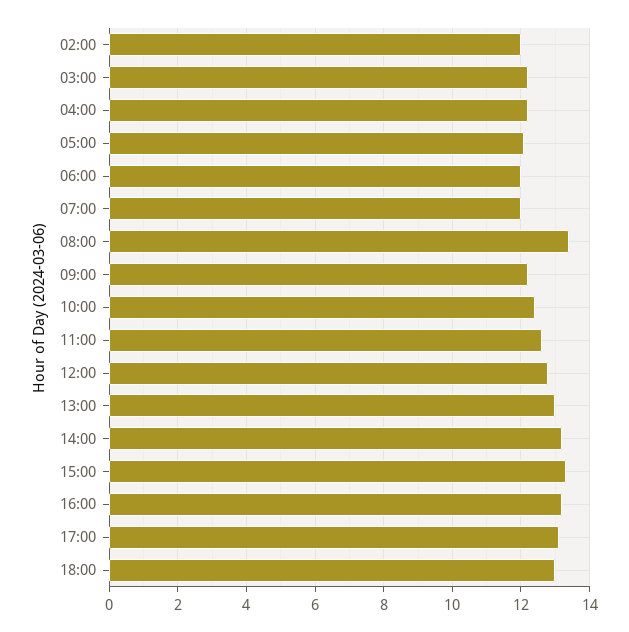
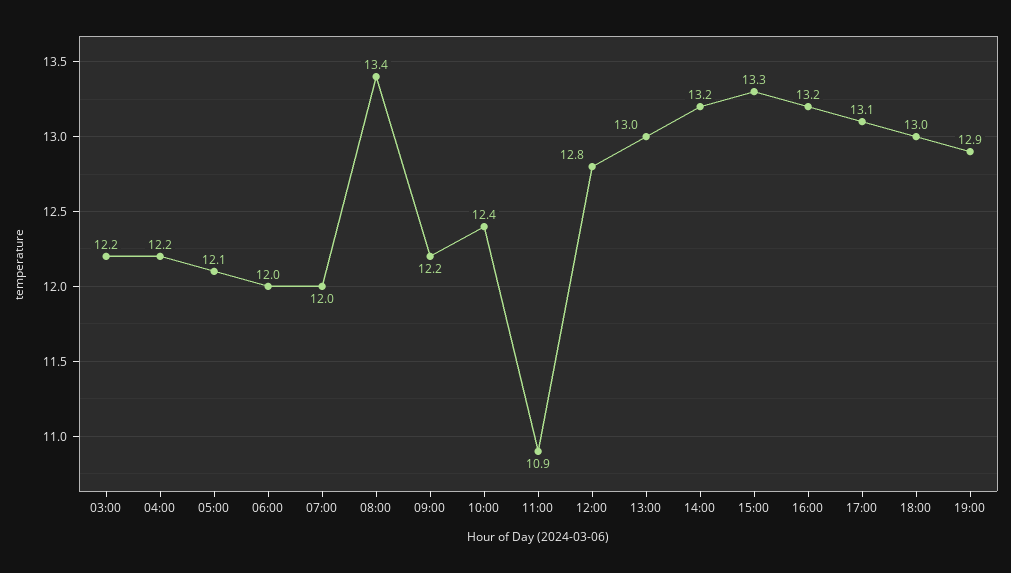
02:00: 12 -> none
11:00: 12.5 -> 10.9
19:00: none -> 12.9

